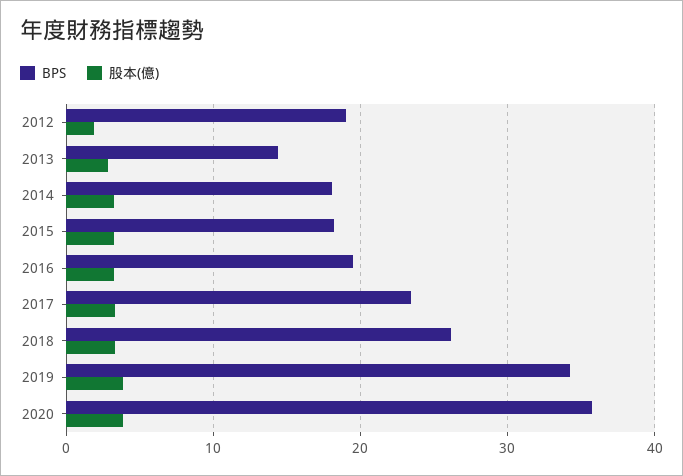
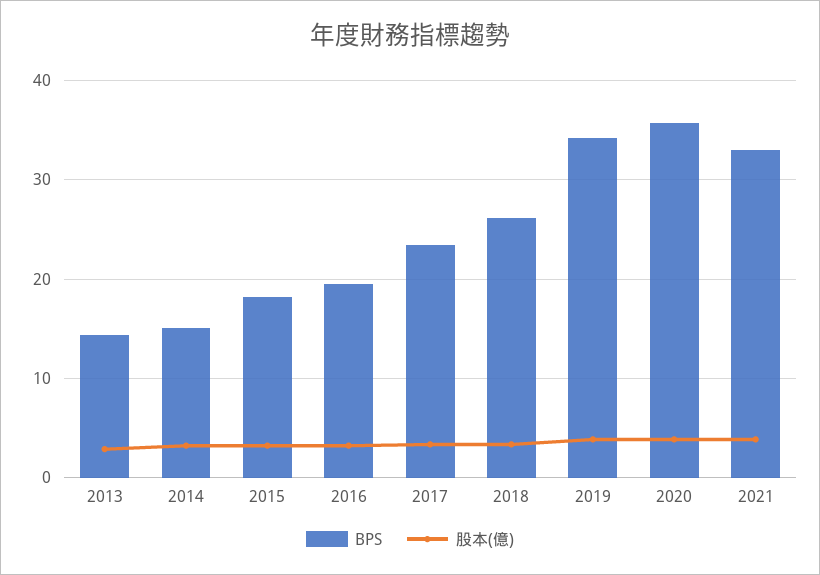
BPS, 2012: 19 -> none
股本(億), 2012: 2 -> none
BPS, 2014: 18 -> 15
BPS, 2021: none -> 33
股本(億), 2021: none -> 4

